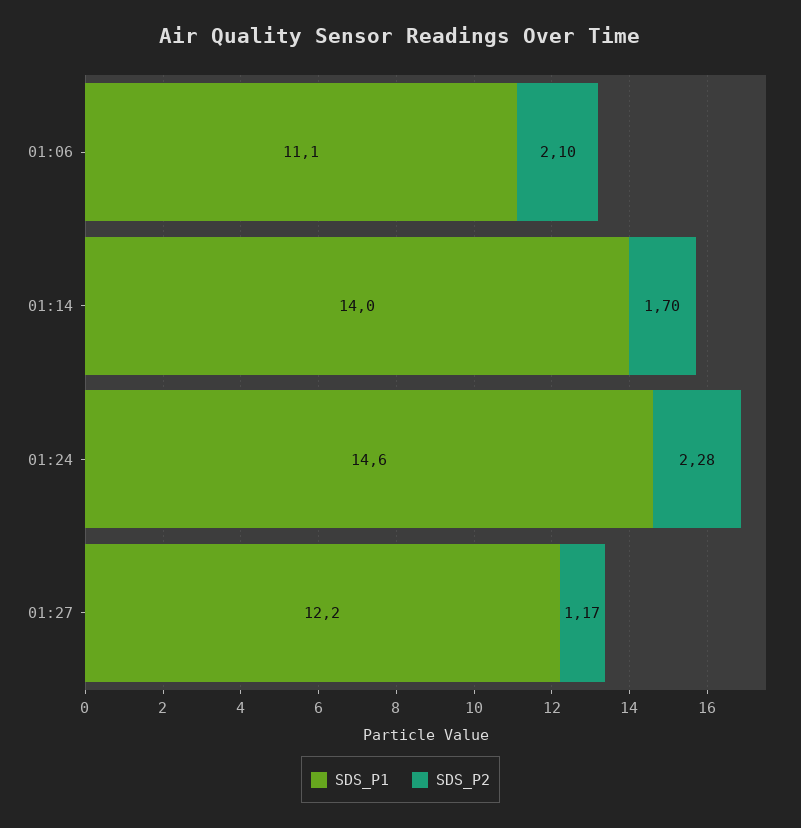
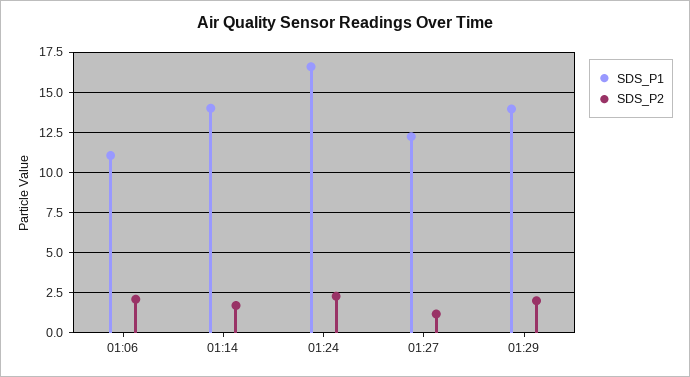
SDS_P1, 01:24: 14.6 -> 16.5
SDS_P1, 01:29: none -> 14
SDS_P2, 01:29: none -> 2

